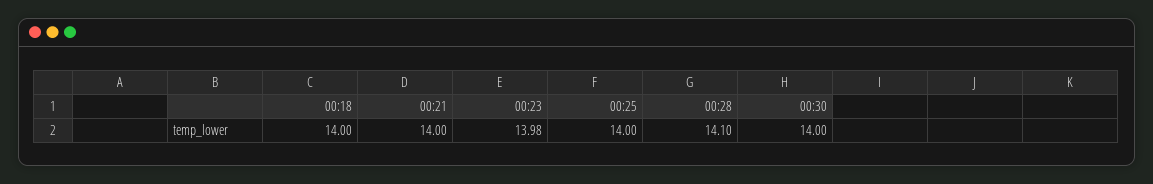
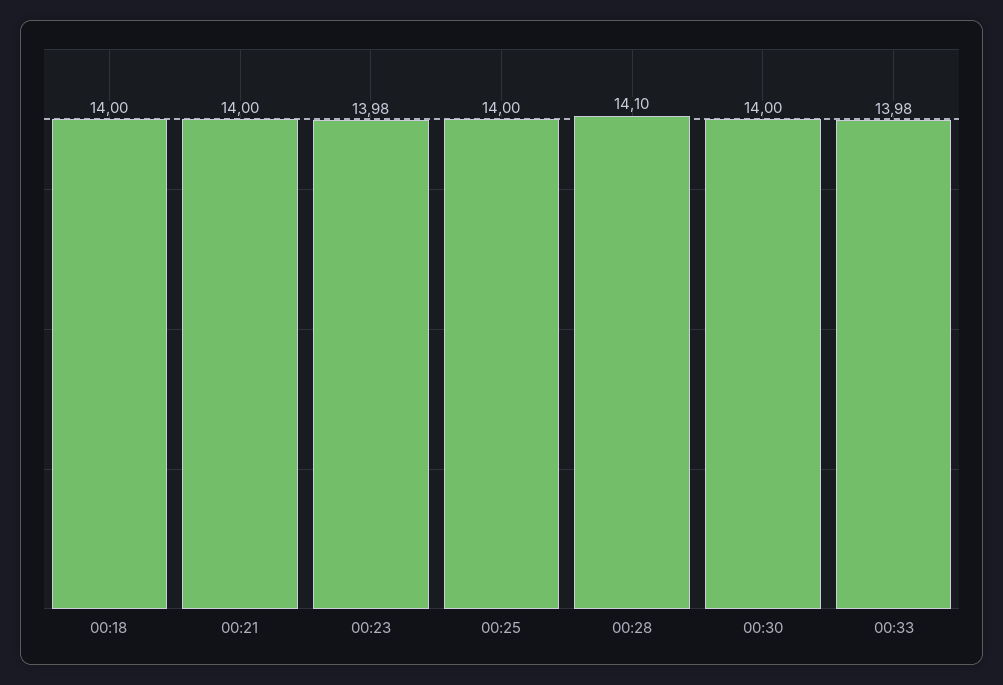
00:33: none -> 13.98

